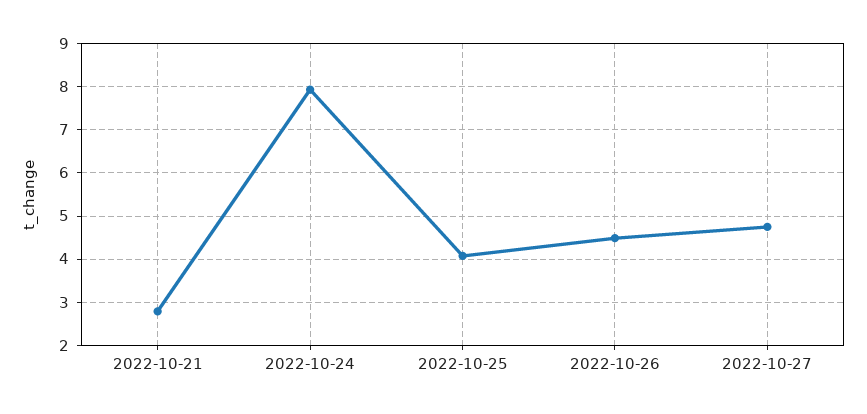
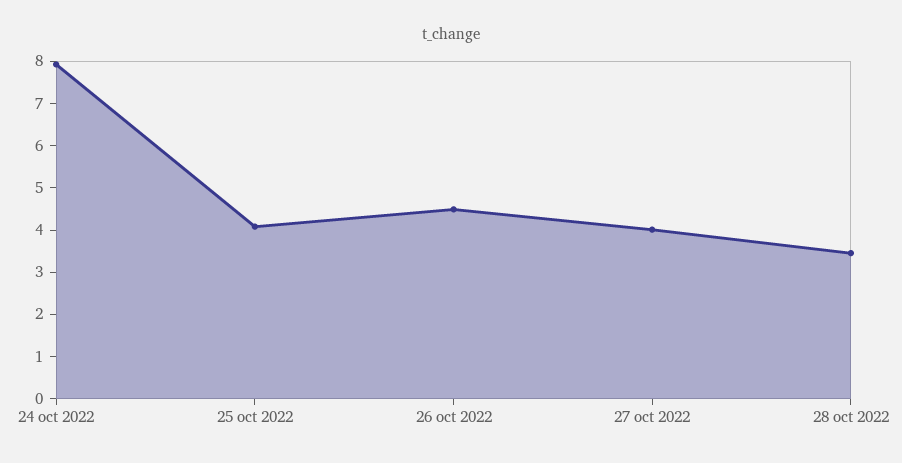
2022-10-21: 2.8 -> none
2022-10-27: 4.8 -> 4
28 oct 2022: none -> 3.4

